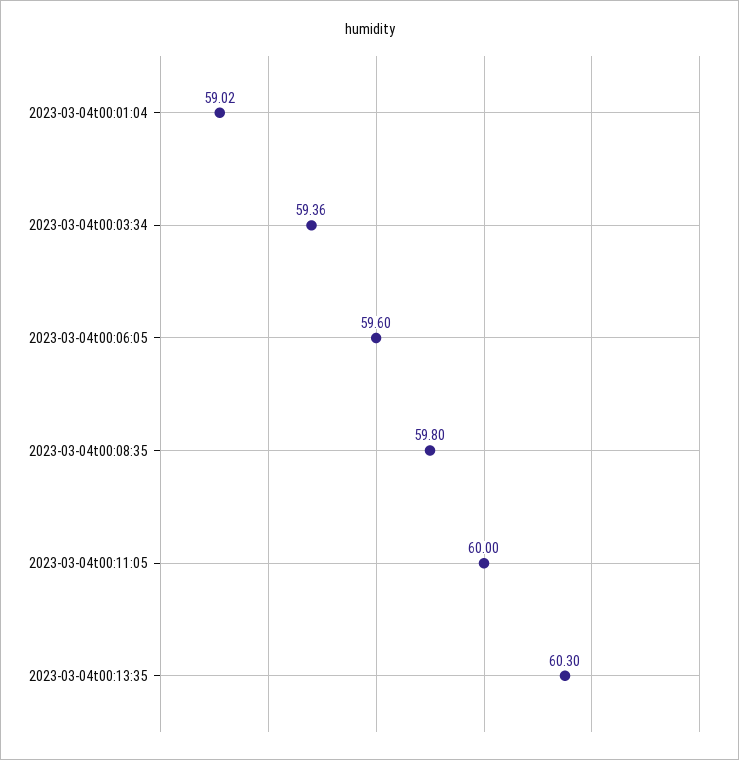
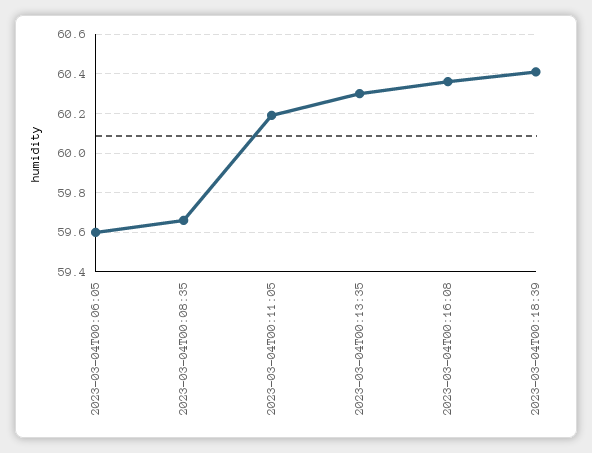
2023-03-04t00:01:04: 59.02 -> none
2023-03-04t00:03:34: 59.36 -> none
2023-03-04t00:08:35: 59.8 -> 59.65
2023-03-04t00:11:05: 60 -> 60.2
2023-03-04T00:16:08: none -> 60.35
2023-03-04T00:18:39: none -> 60.4

